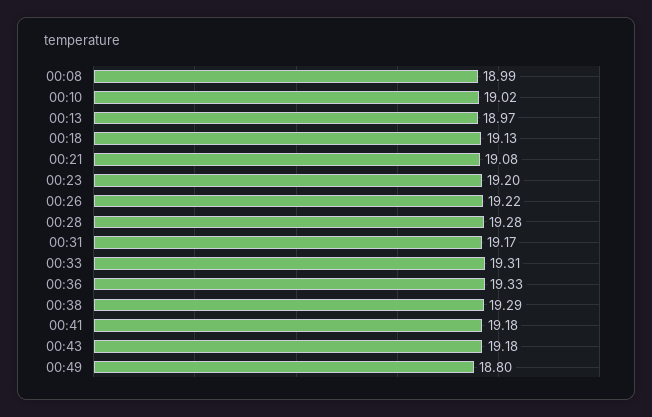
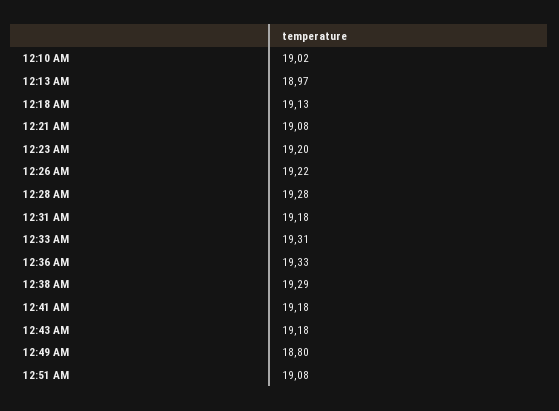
00:08: 18.99 -> none
00:31: 19.17 -> 19.18
12:51 AM: none -> 19.08

